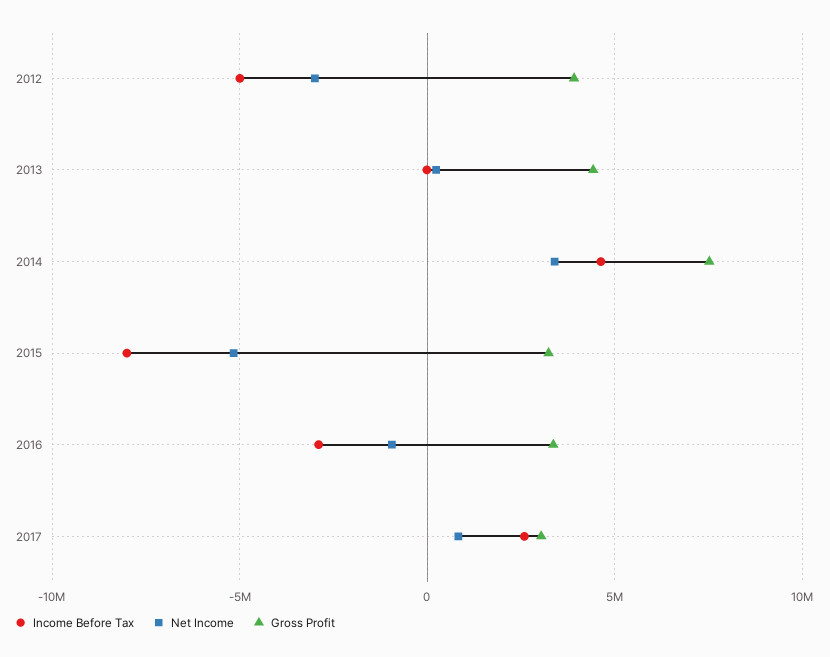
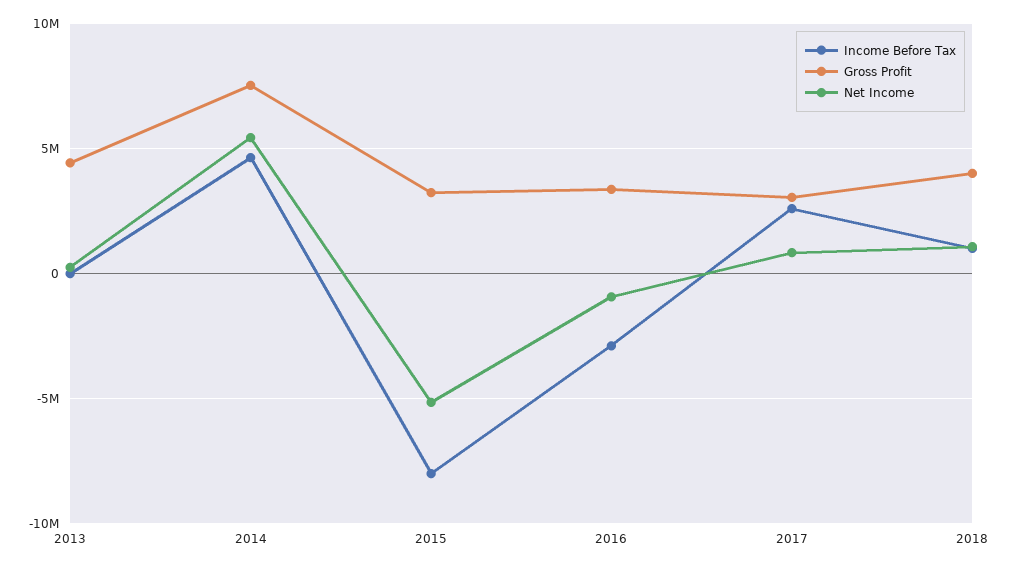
Income Before Tax, 2012: -5000000 -> none
Net Income, 2012: -3000000 -> none
Gross Profit, 2012: 4000000 -> none
Net Income, 2014: 3500000 -> 5500000
Income Before Tax, 2018: none -> 1000000
Gross Profit, 2018: none -> 4000000
Net Income, 2018: none -> 1000000

